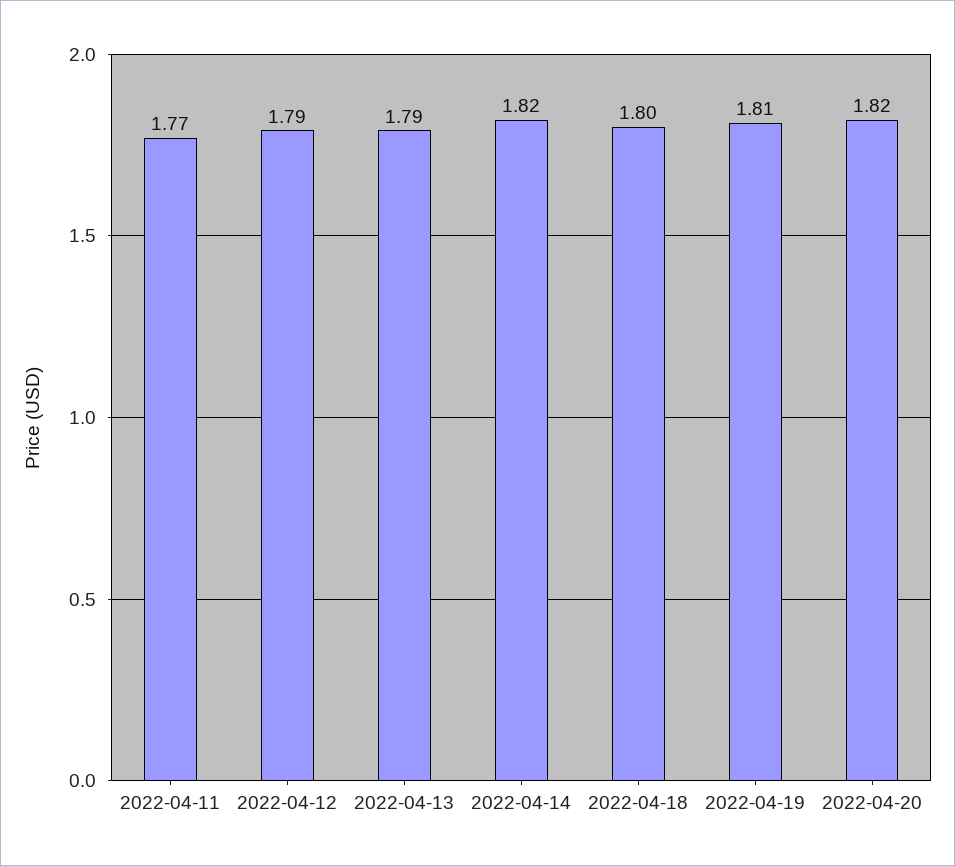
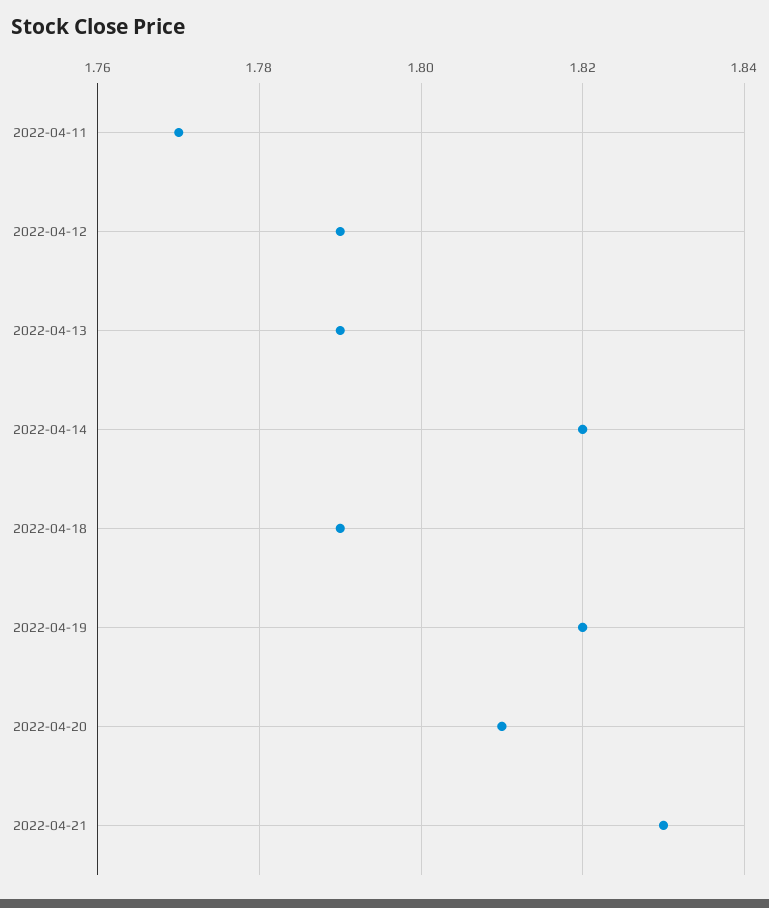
2022-04-18: 1.8 -> 1.79
2022-04-19: 1.81 -> 1.82
2022-04-20: 1.82 -> 1.81
2022-04-21: none -> 1.83

